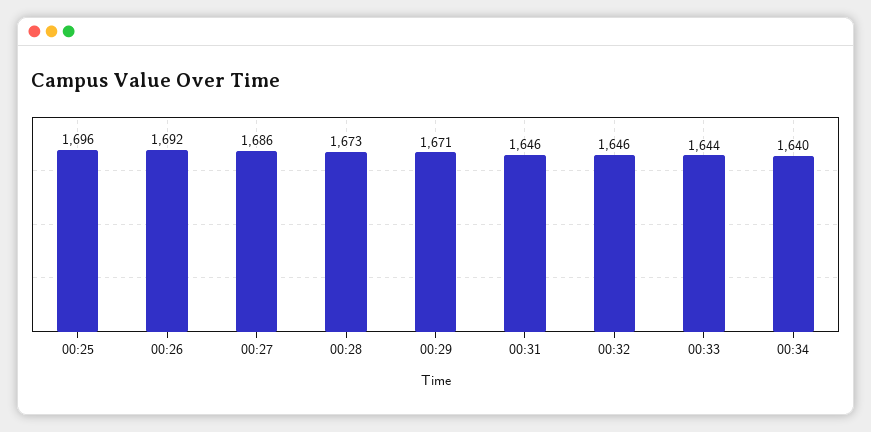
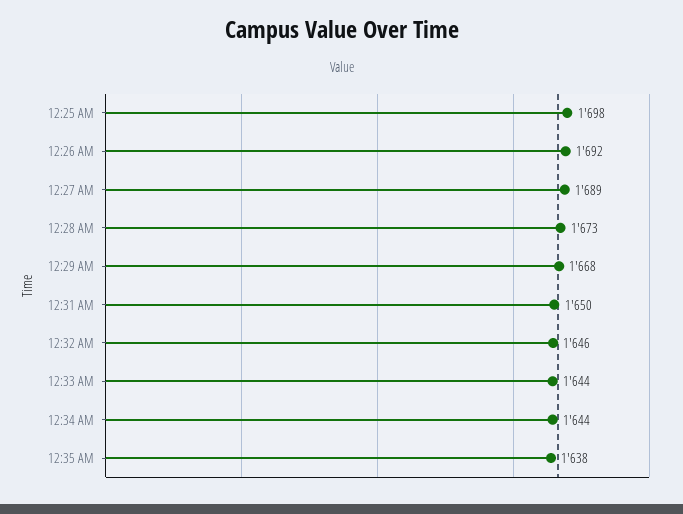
00:25: 1696 -> 1698
00:27: 1686 -> 1689
00:29: 1671 -> 1668
00:31: 1646 -> 1650
00:34: 1640 -> 1644
12:35 AM: none -> 1638

